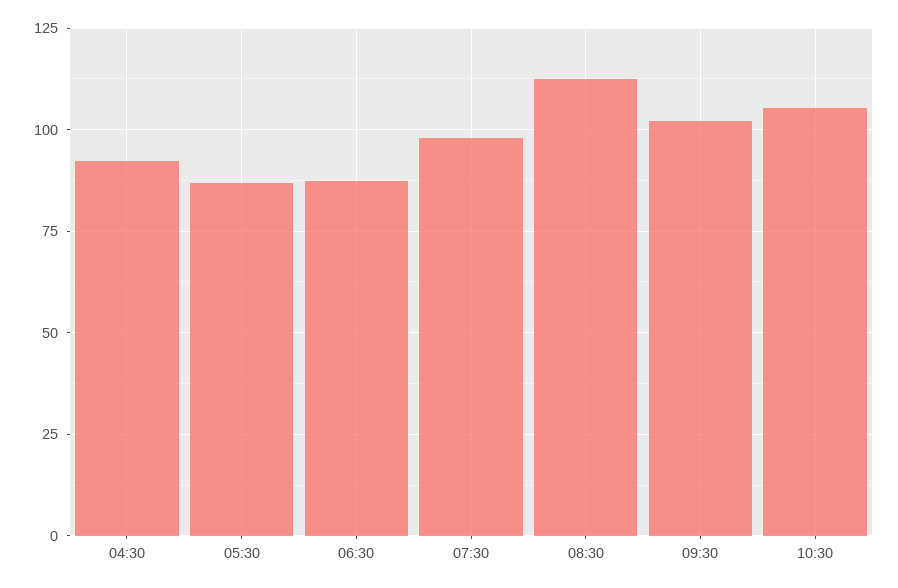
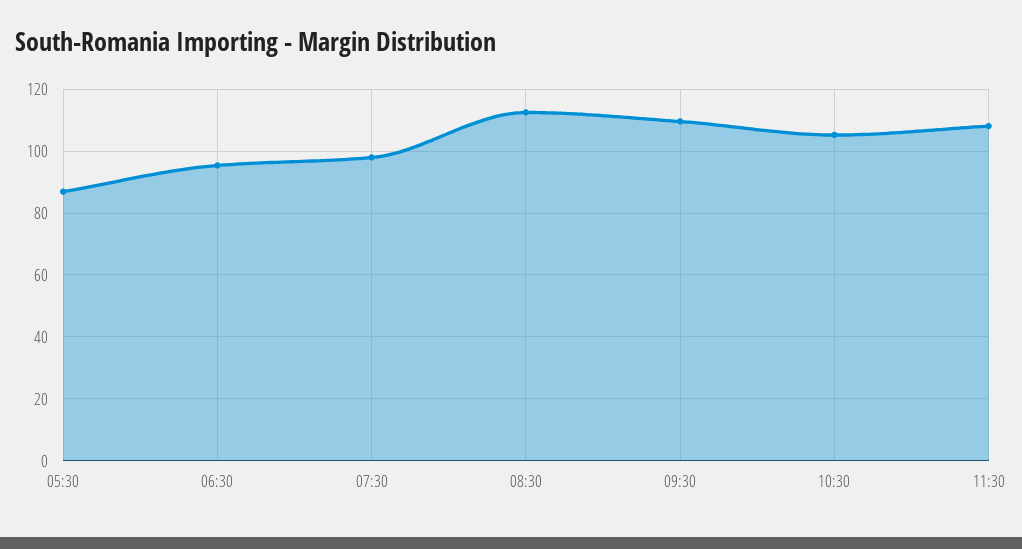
04:30: 92.5 -> none
06:30: 87.5 -> 96
09:30: 102.5 -> 110
11:30: none -> 108

